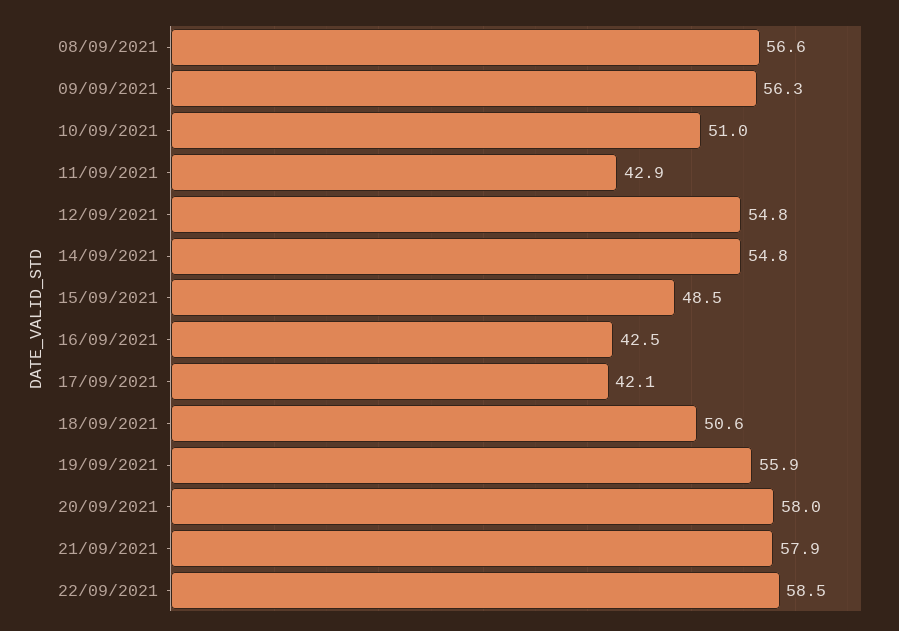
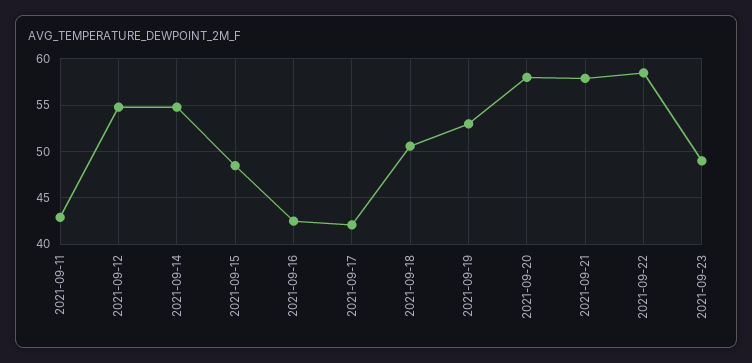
08/09/2021: 56.6 -> none
09/09/2021: 56.3 -> none
10/09/2021: 51 -> none
19/09/2021: 55.9 -> 53
2021-09-23: none -> 49

